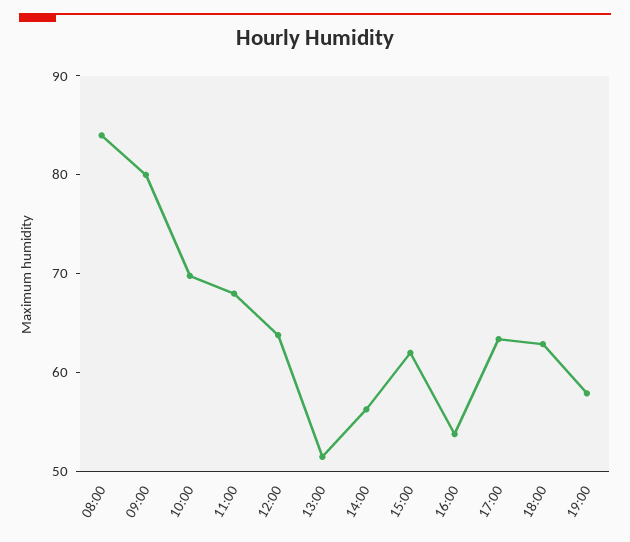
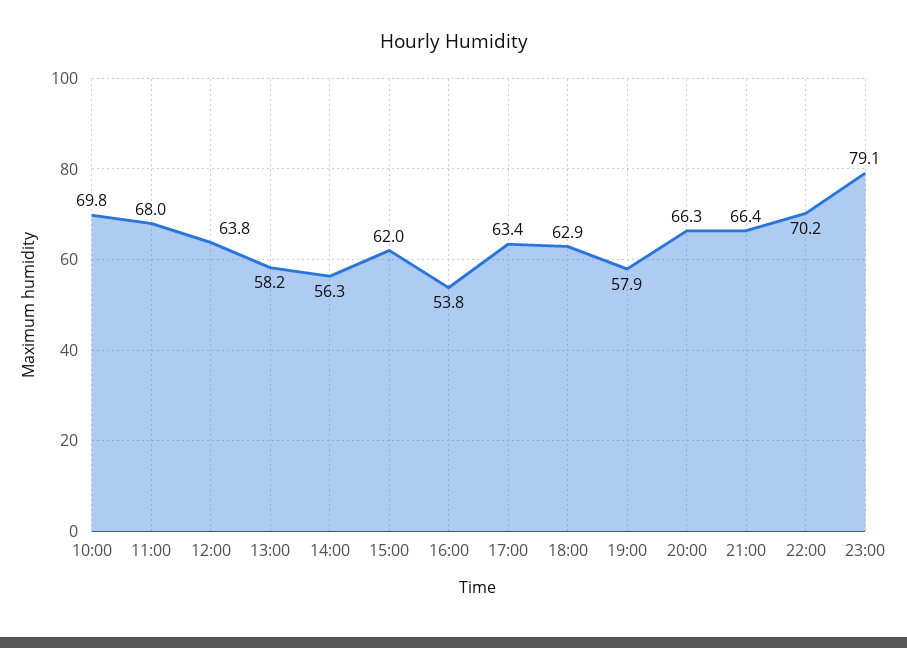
08:00: 84 -> none
09:00: 80 -> none
13:00: 52 -> 58.2
20:00: none -> 66.3
21:00: none -> 66.4
22:00: none -> 70.2
23:00: none -> 79.1

